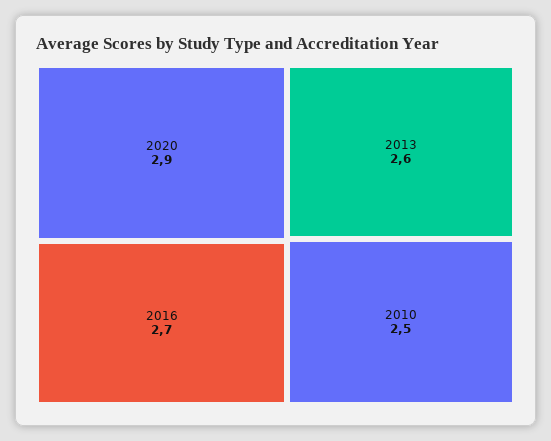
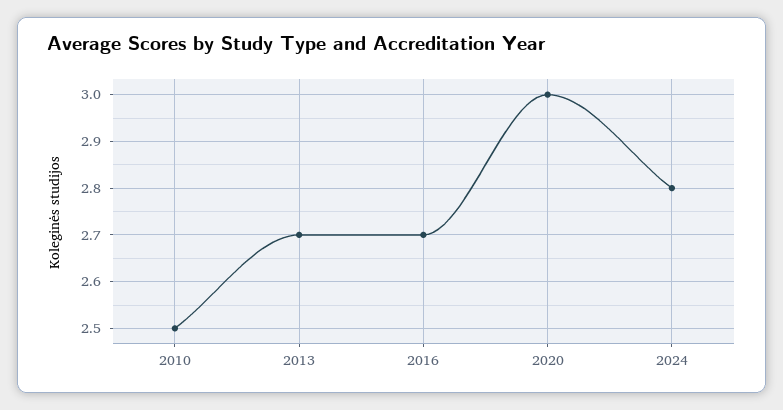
2020: 2.9 -> 3
2013: 2.6 -> 2.7
2024: none -> 2.8

